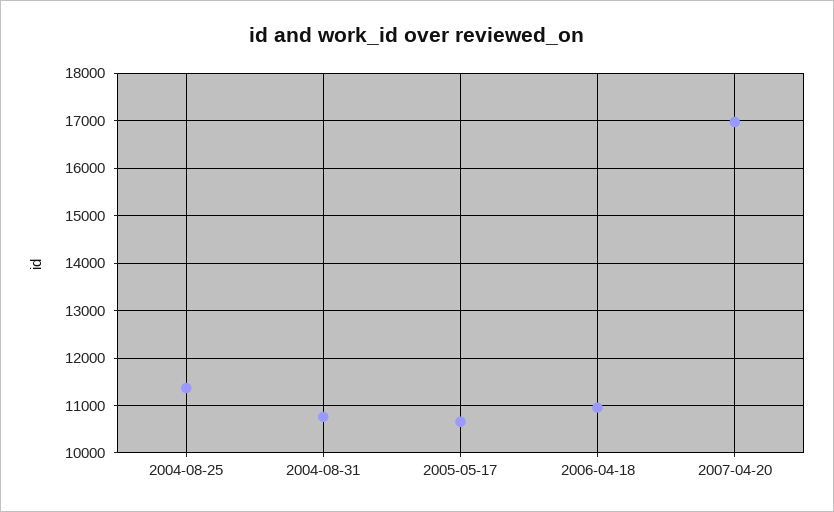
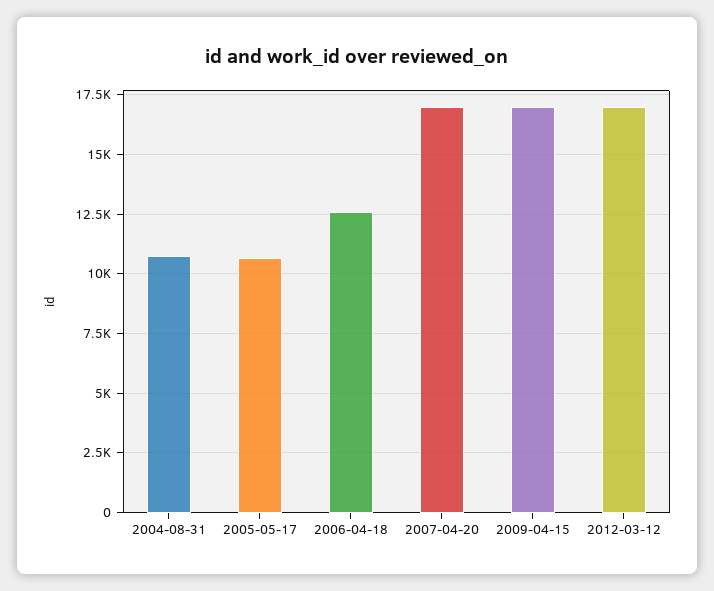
2004-08-25: 11400 -> none
2006-04-18: 11000 -> 12500
2009-04-15: none -> 17000
2012-03-12: none -> 17000

